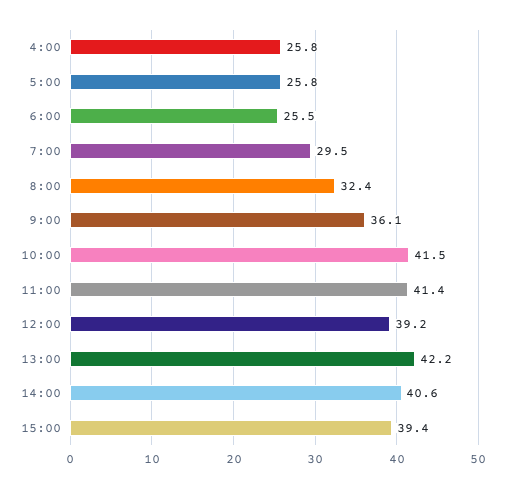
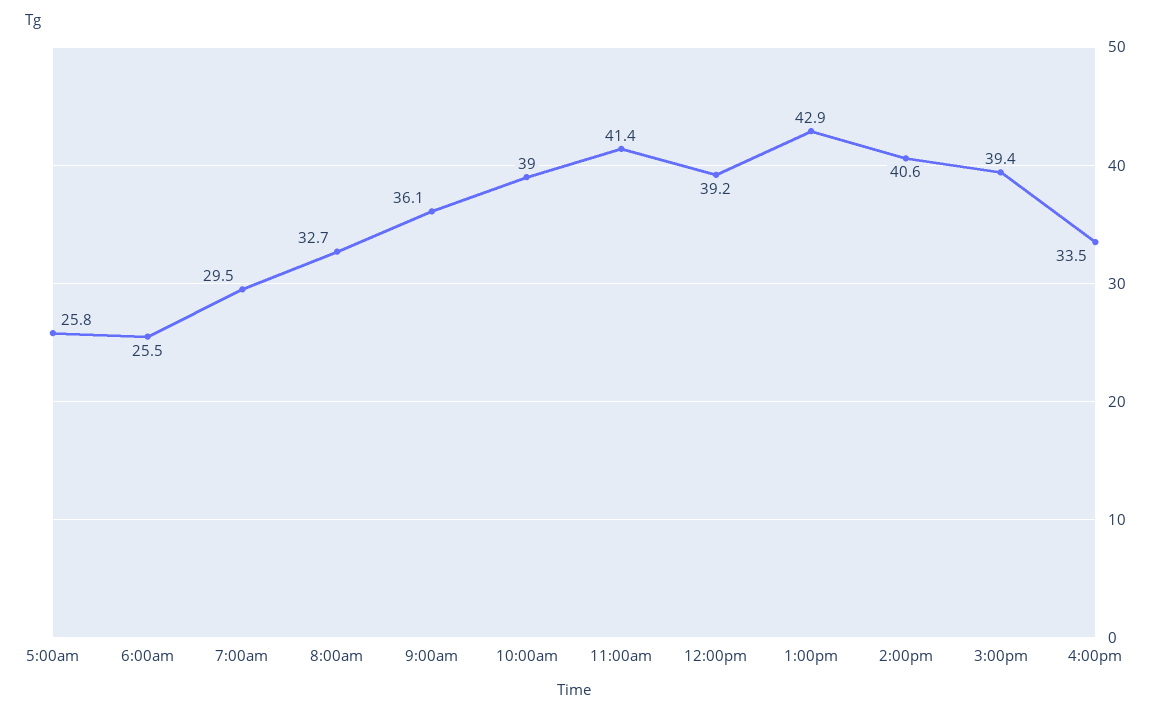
4:00: 25.8 -> none
8:00: 32.4 -> 32.7
10:00: 41.5 -> 39
13:00: 42.2 -> 42.9
4:00pm: none -> 33.5

